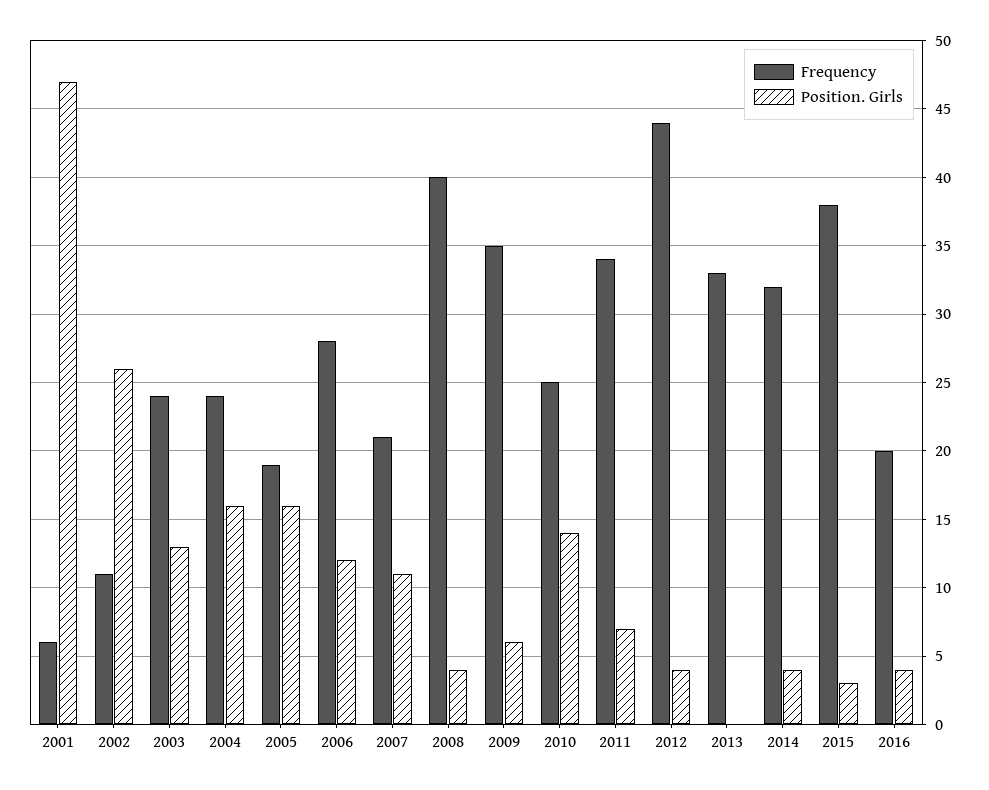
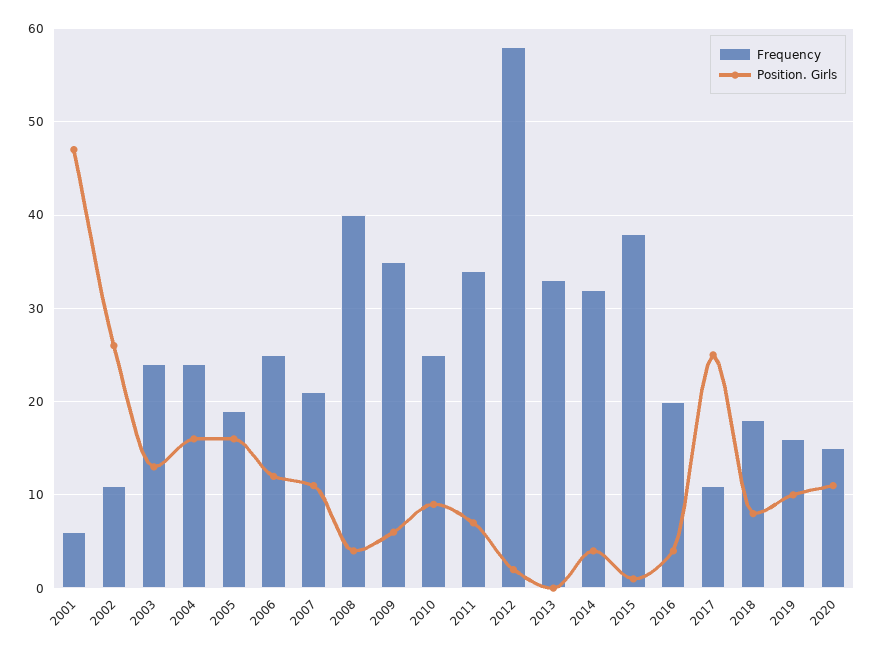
Frequency, 2006: 28 -> 25
Position. Girls, 2010: 14 -> 9
Frequency, 2012: 44 -> 58
Position. Girls, 2012: 4 -> 2
Position. Girls, 2015: 3 -> 1
Frequency, 2017: none -> 11
Position. Girls, 2017: none -> 25
Frequency, 2018: none -> 18
Position. Girls, 2018: none -> 8
Frequency, 2019: none -> 16
Position. Girls, 2019: none -> 10
Frequency, 2020: none -> 15
Position. Girls, 2020: none -> 11

